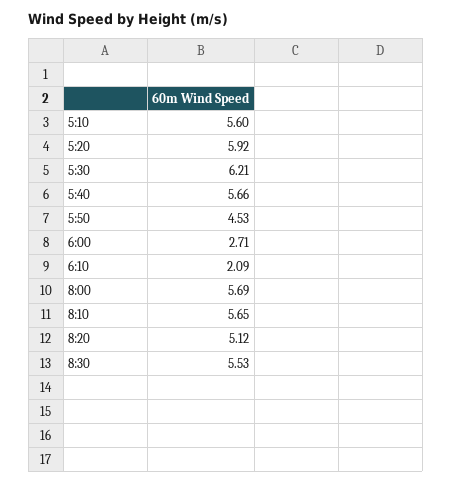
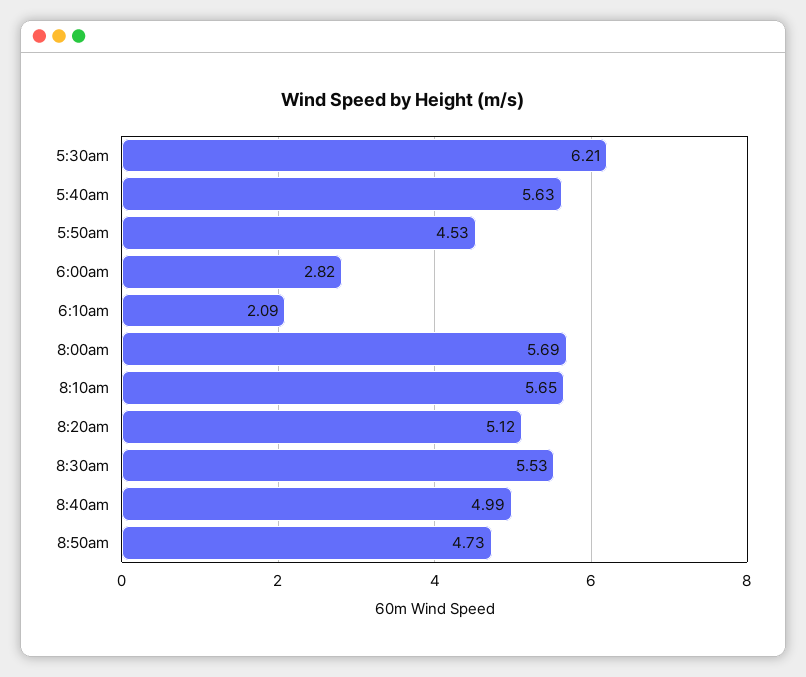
5:10: 5.6 -> none
5:20: 5.92 -> none
5:40: 5.66 -> 5.63
6:00: 2.71 -> 2.82
8:40am: none -> 4.99
8:50am: none -> 4.73

